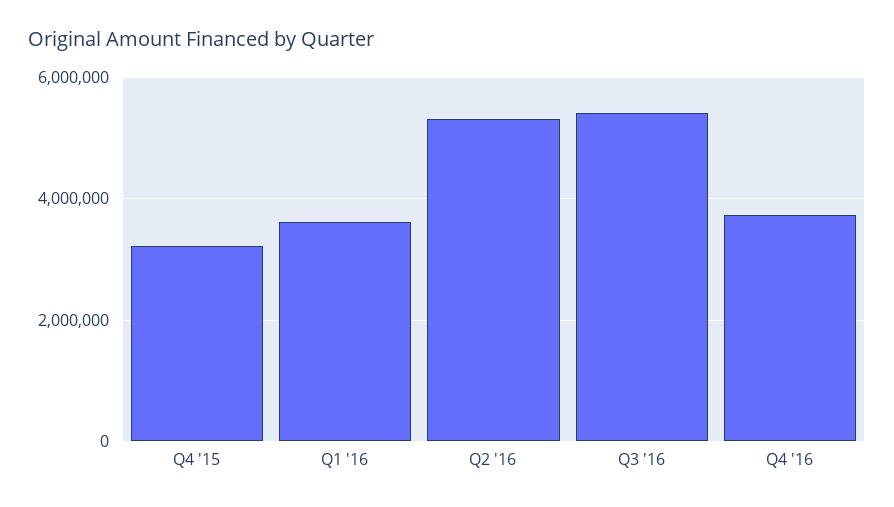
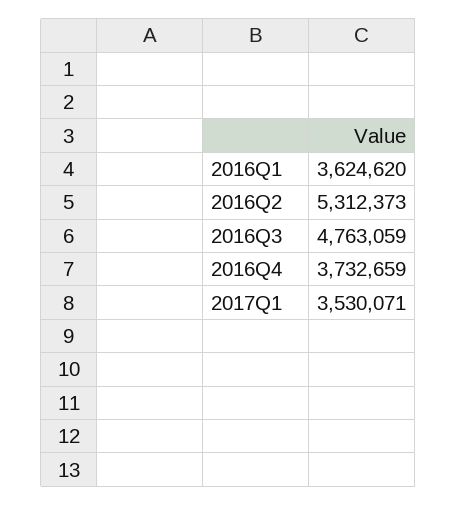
Q4 '15: 3200000 -> none
Q3 '16: 5400000 -> 4763059
2017Q1: none -> 3530071

